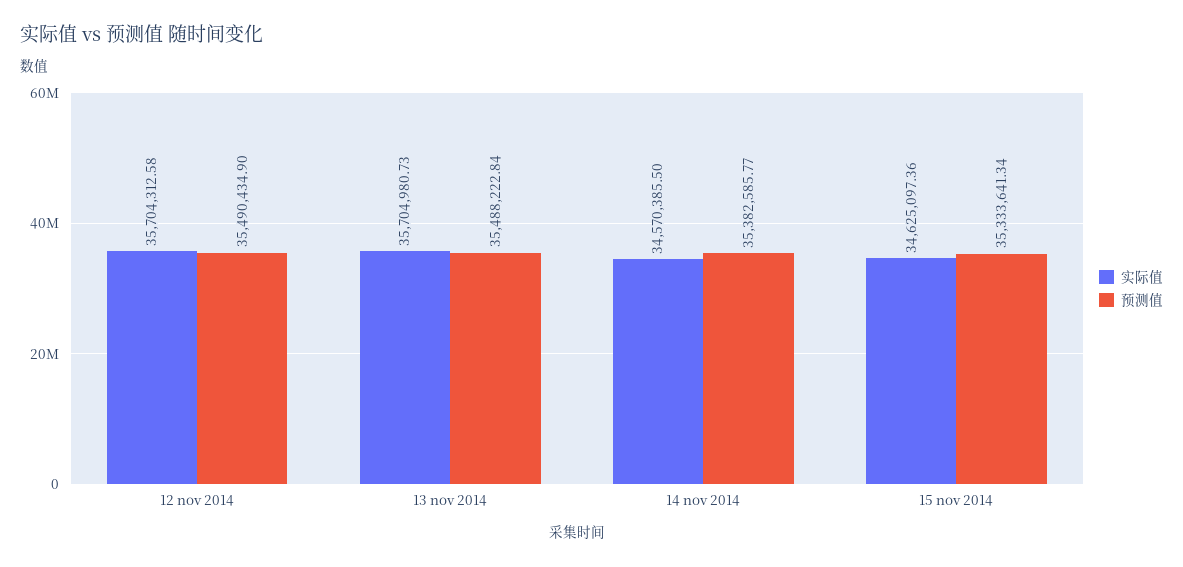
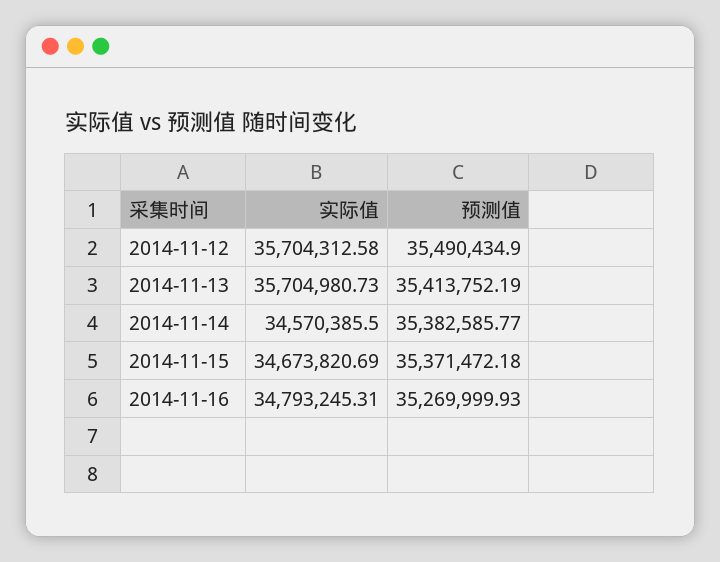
预测值, 13 nov 2014: 35488222.84 -> 35413752.19
实际值, 15 nov 2014: 34625097.36 -> 34673820.69
预测值, 15 nov 2014: 35333641.34 -> 35371472.18
实际值, 2014-11-16: none -> 34793245.31
预测值, 2014-11-16: none -> 35269999.93

